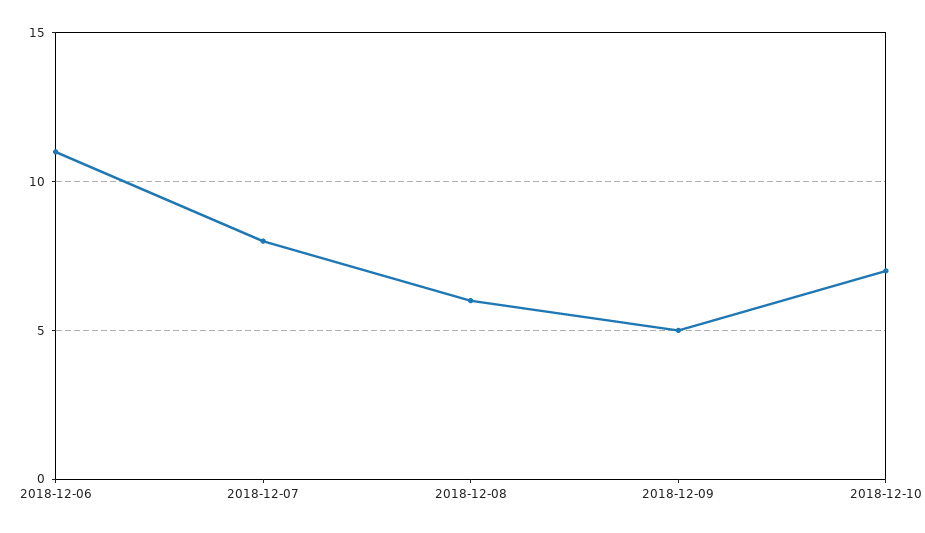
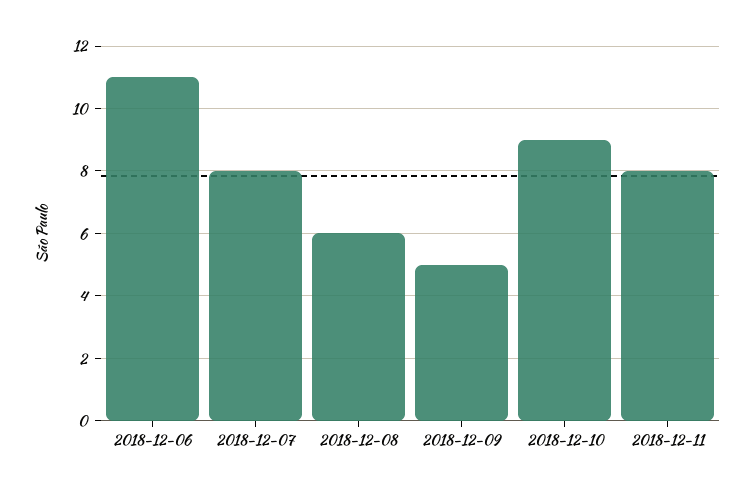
2018-12-10: 7 -> 9
2018-12-11: none -> 8

